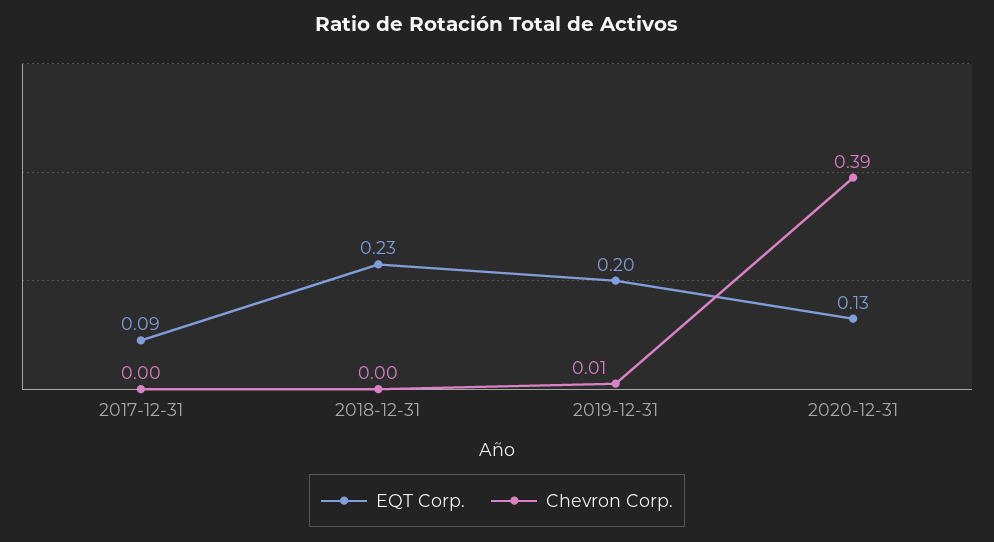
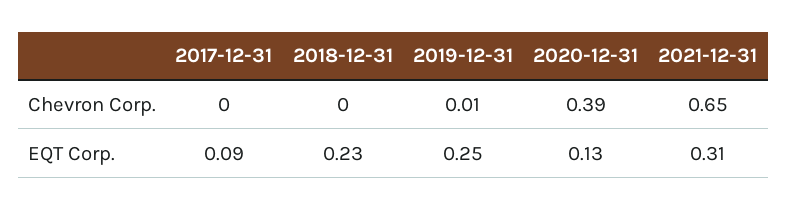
EQT Corp., 2019-12-31: 0.2 -> 0.25
Chevron Corp., 2021-12-31: none -> 0.65
EQT Corp., 2021-12-31: none -> 0.31

